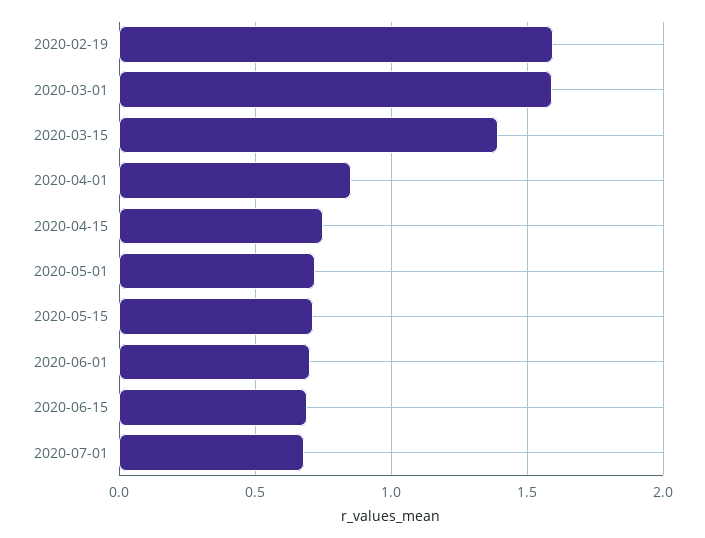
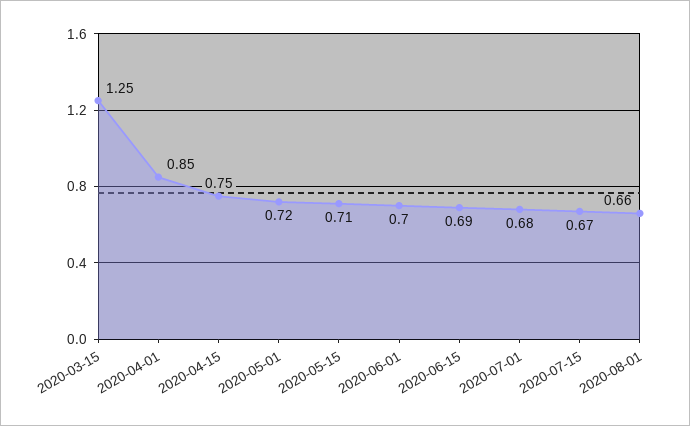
2020-02-19: 1.6 -> none
2020-03-01: 1.6 -> none
2020-03-15: 1.4 -> 1.25
2020-07-15: none -> 0.67
2020-08-01: none -> 0.66

